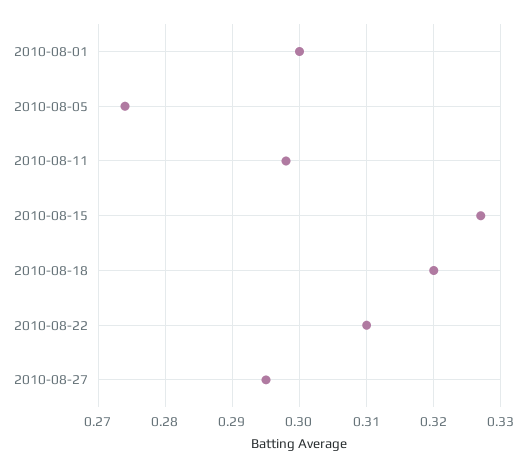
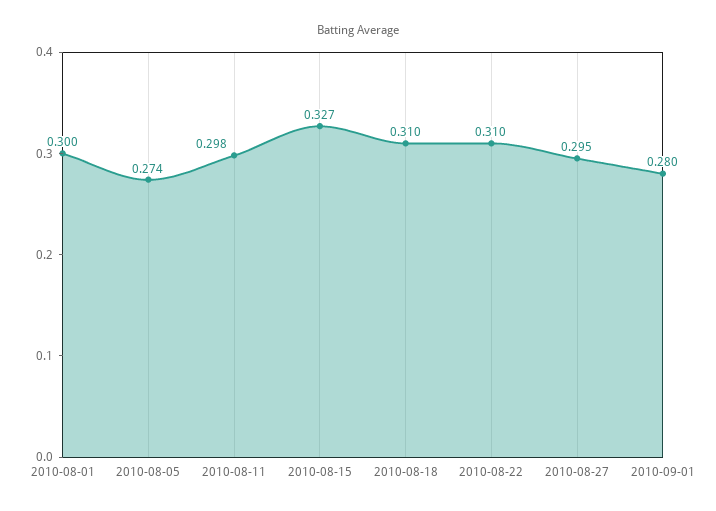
2010-08-18: 0.32 -> 0.31
2010-09-01: none -> 0.28

